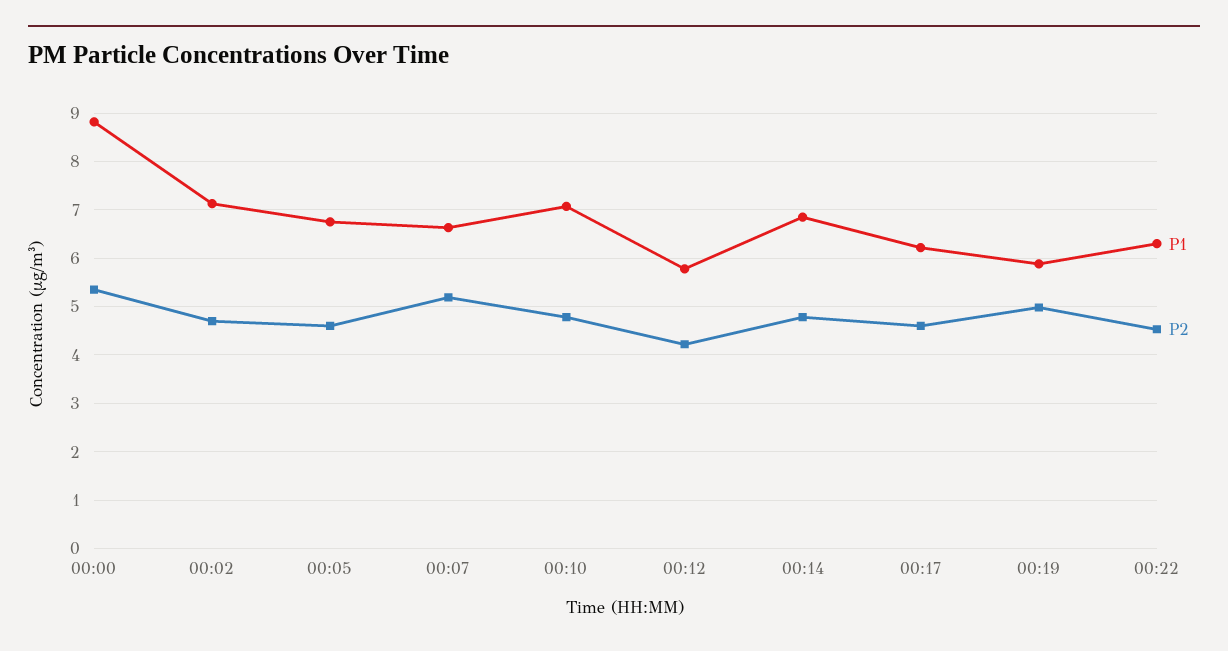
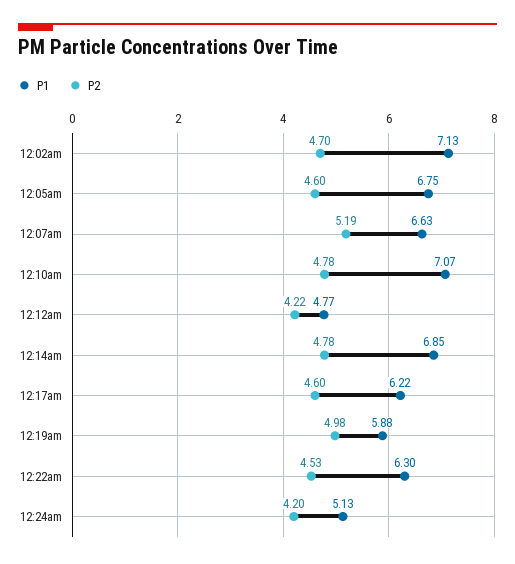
P1, 00:00: 8.8 -> none
P2, 00:00: 5.4 -> none
P1, 00:12: 5.8 -> 4.77
P1, 12:24am: none -> 5.13
P2, 12:24am: none -> 4.2

